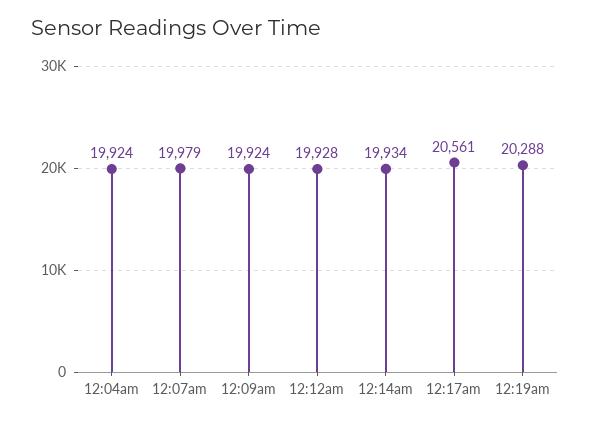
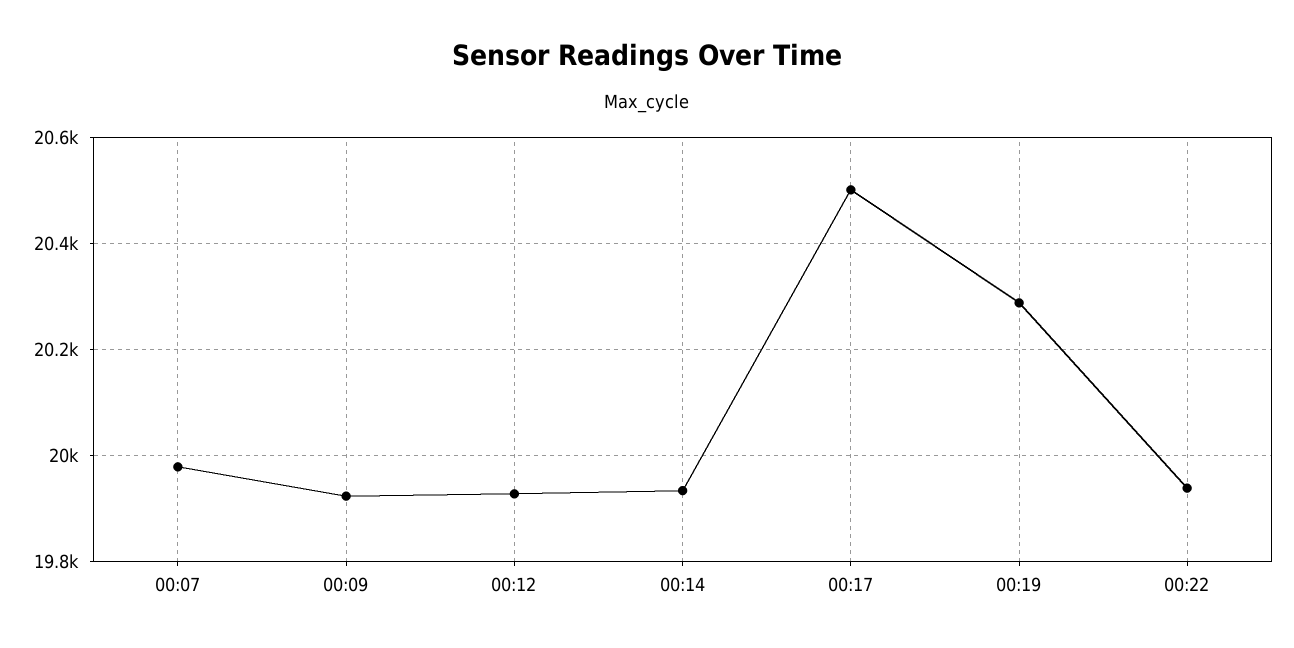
12:04am: 19924 -> none
12:17am: 20561 -> 20500
00:22: none -> 19940

